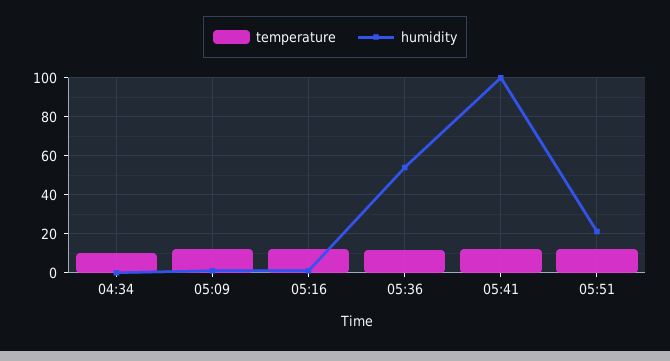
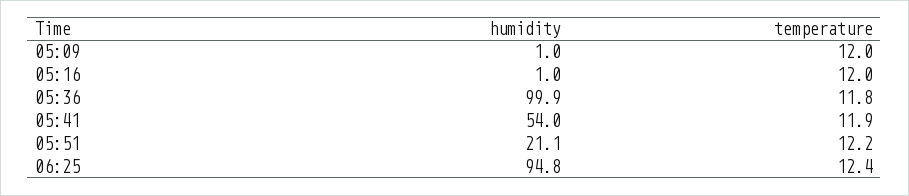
temperature, 04:34: 10 -> none
humidity, 04:34: 0 -> none
humidity, 05:36: 55 -> 99.9
humidity, 05:41: 100 -> 54
humidity, 06:25: none -> 94.8
temperature, 06:25: none -> 12.4

